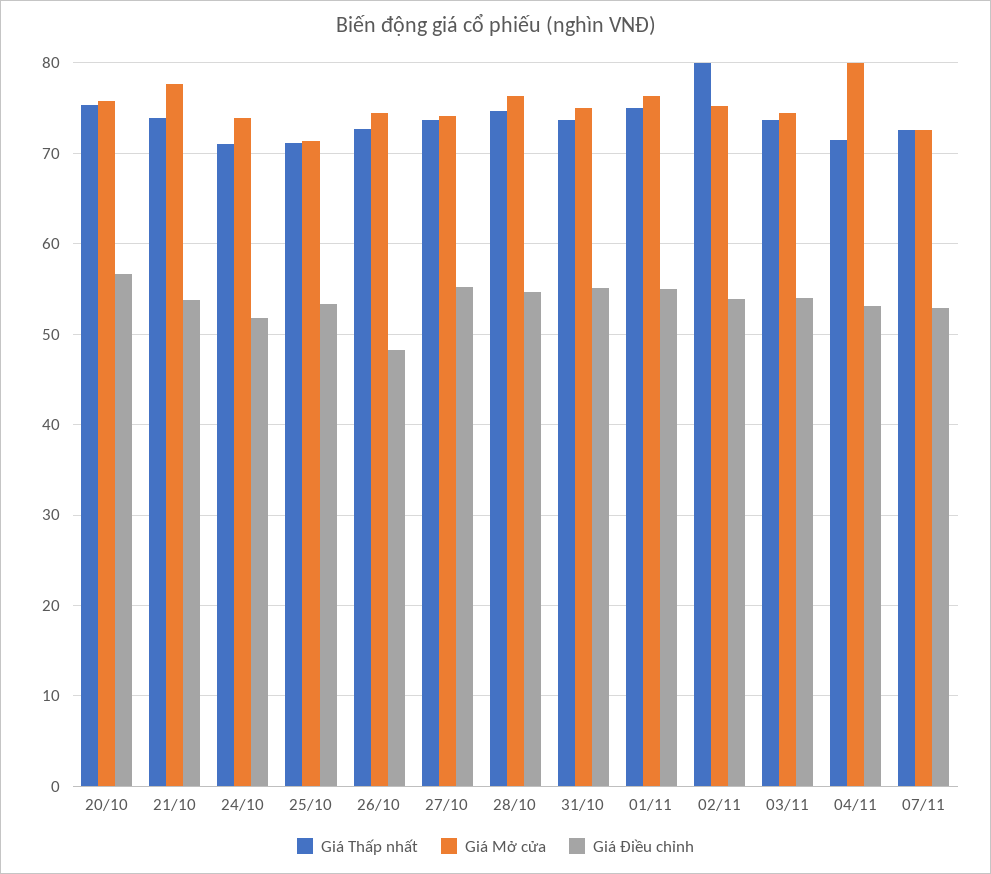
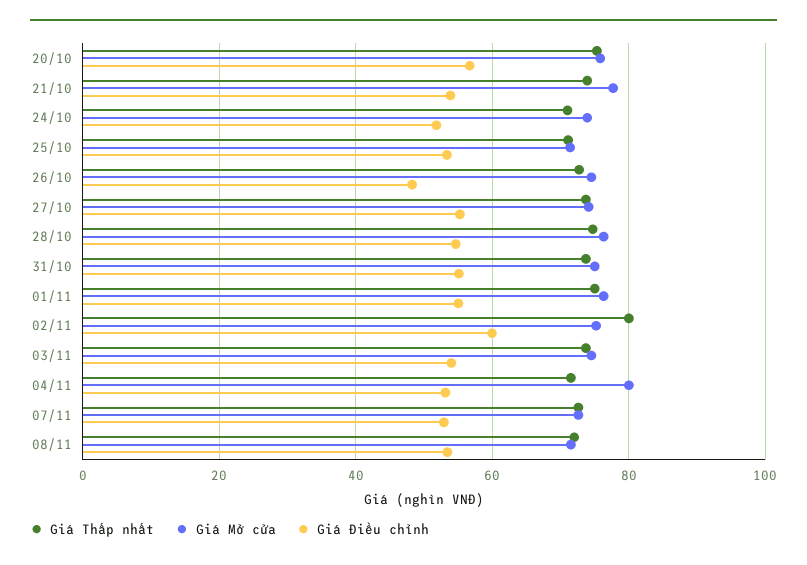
Giá Điều chỉnh, 02/11: 54 -> 60
Giá Thấp nhất, 08/11: none -> 72
Giá Mở cửa, 08/11: none -> 72
Giá Điều chỉnh, 08/11: none -> 54

